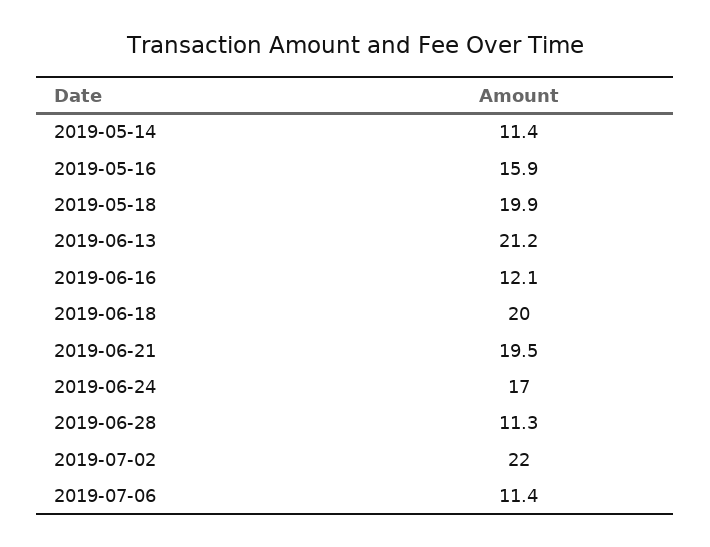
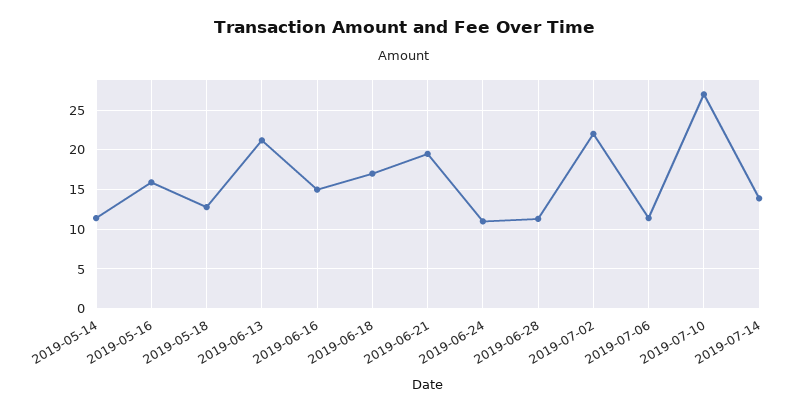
2019-05-18: 19.9 -> 13
2019-06-16: 12.1 -> 15
2019-06-18: 20 -> 17
2019-06-24: 17 -> 11
2019-07-10: none -> 27
2019-07-14: none -> 14

